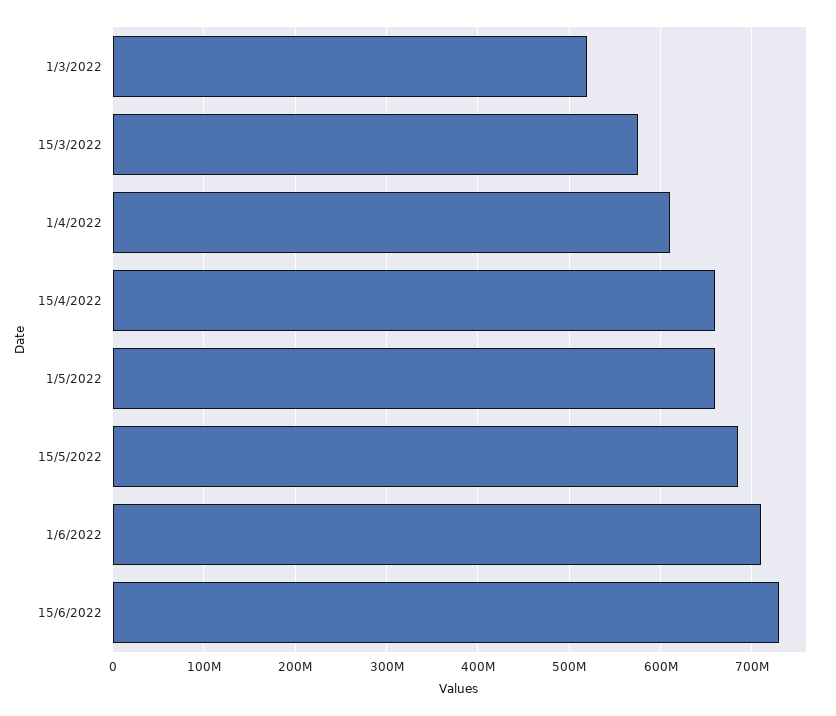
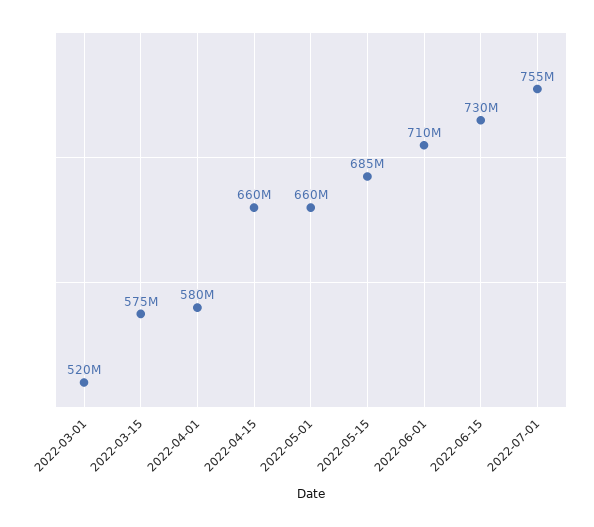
1/4/2022: 610000000 -> 580000000
2022-07-01: none -> 755000000

